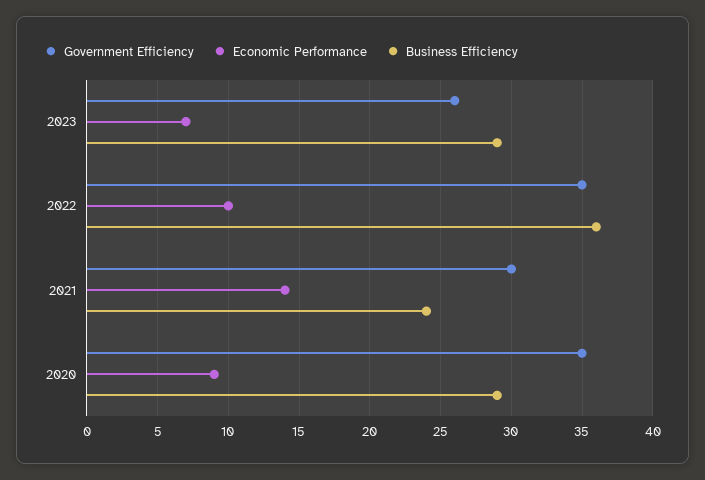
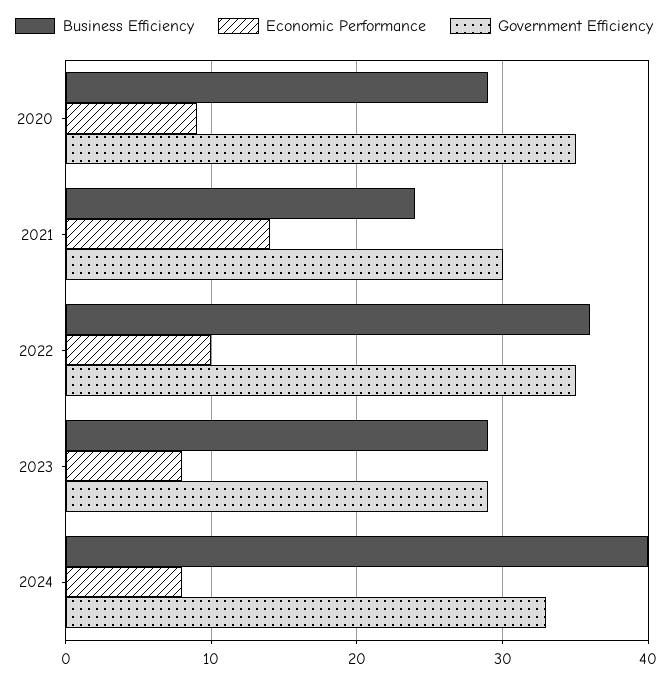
Government Efficiency, 2023: 26 -> 29
Economic Performance, 2023: 7 -> 8
Business Efficiency, 2024: none -> 40
Economic Performance, 2024: none -> 8
Government Efficiency, 2024: none -> 33

